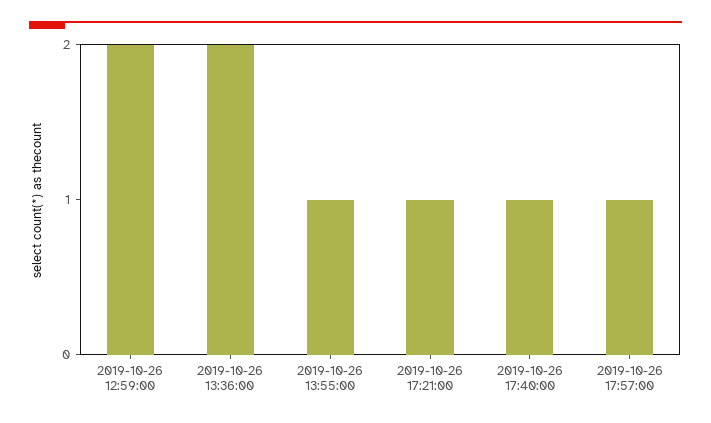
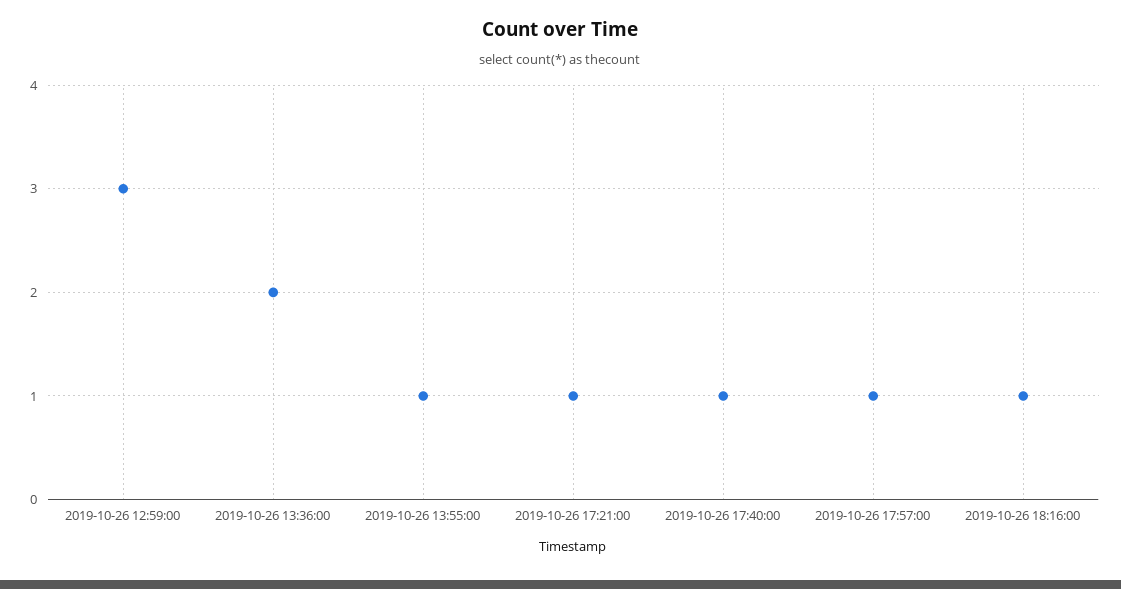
2019-10-26 12:59:00: 2 -> 3
2019-10-26 18:16:00: none -> 1

